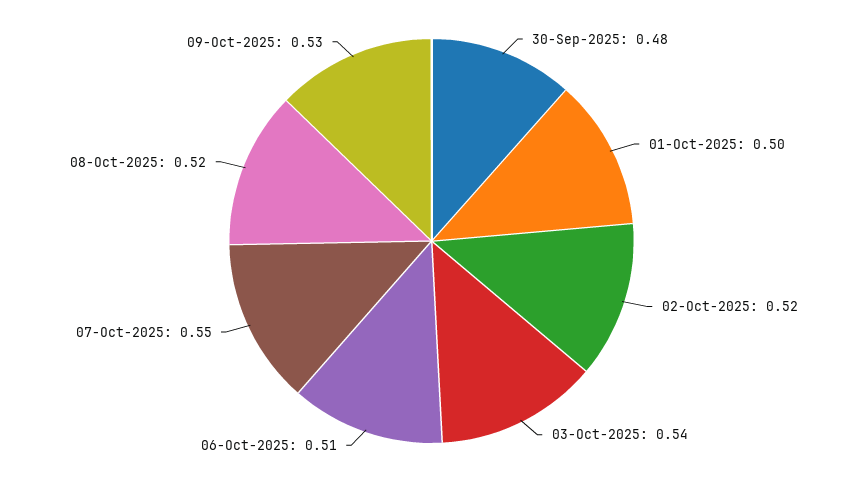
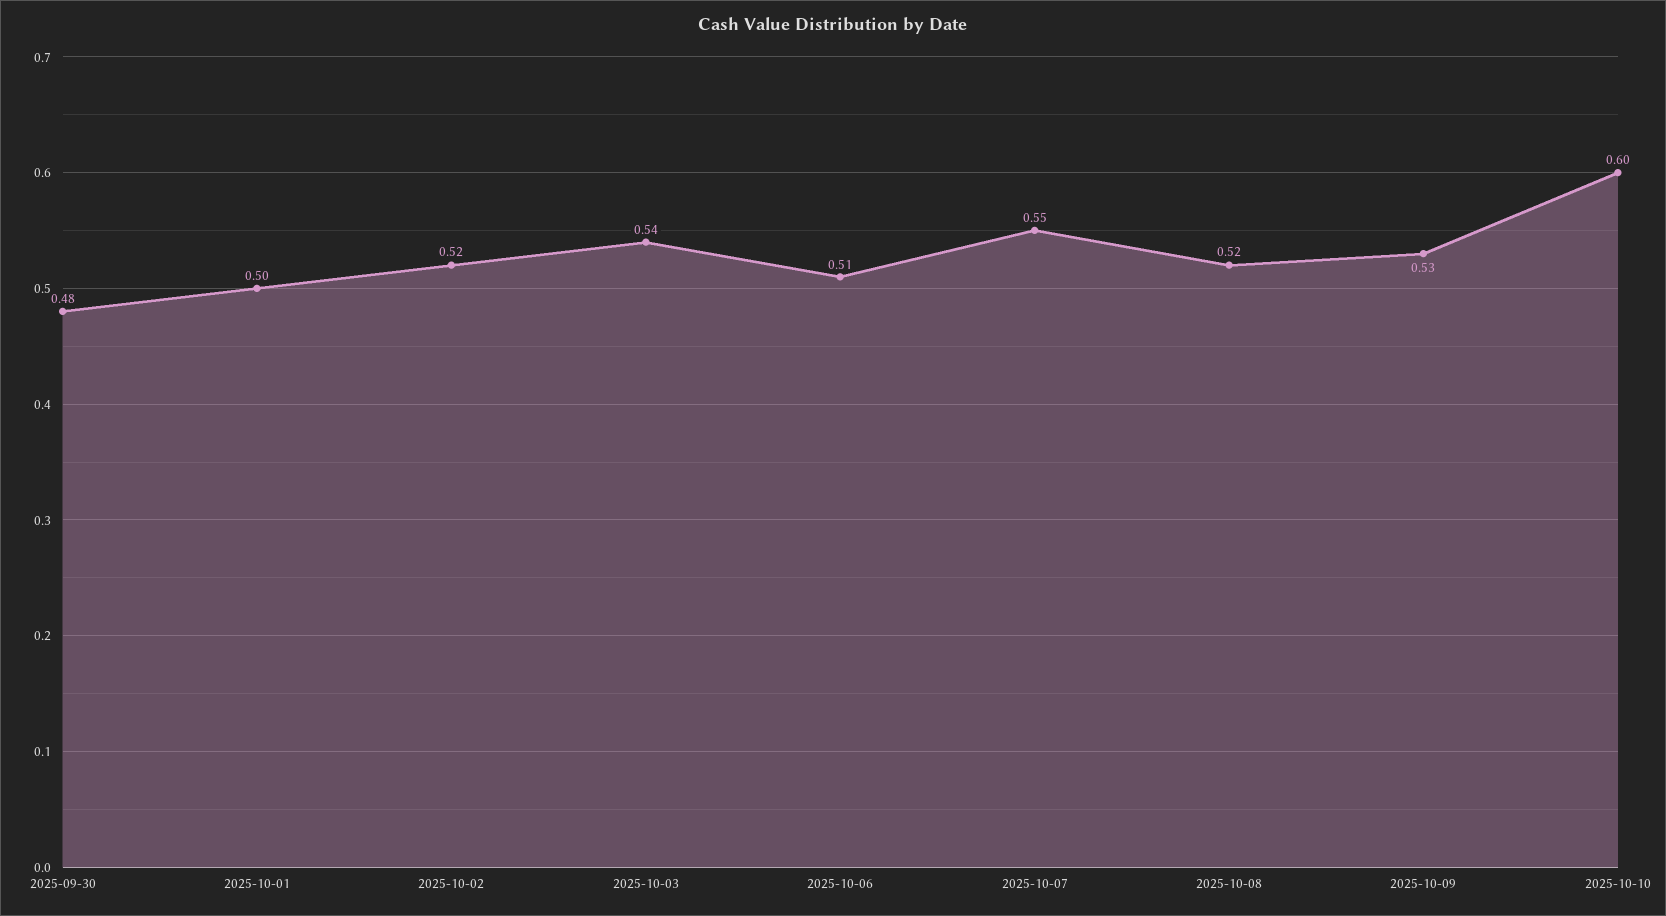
2025-10-10: none -> 0.6

